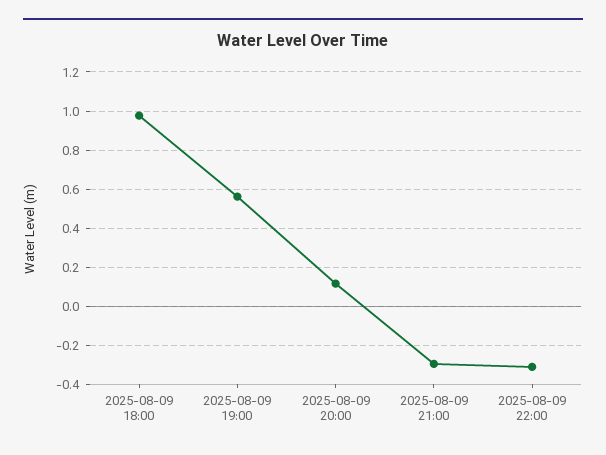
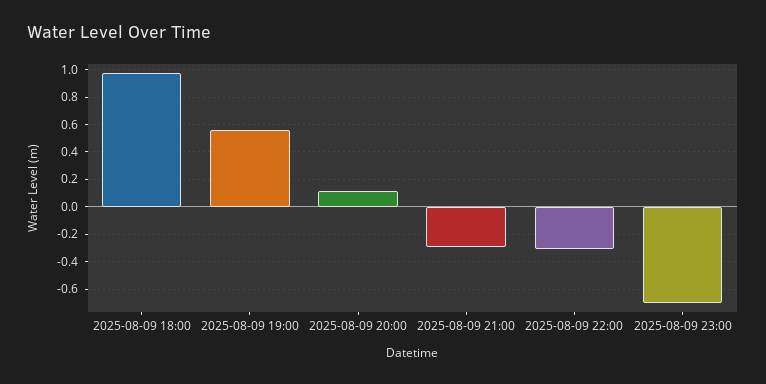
2025-08-09 23:00: none -> -0.7

